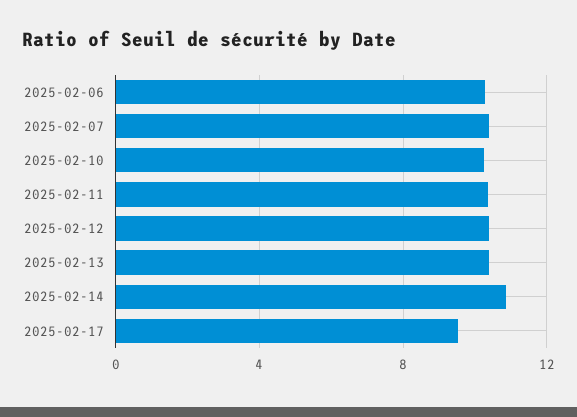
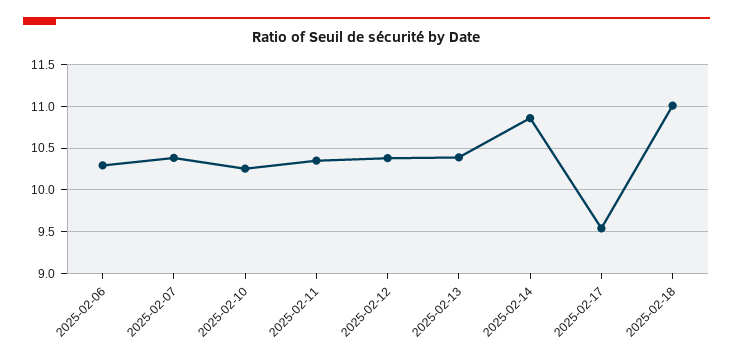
2025-02-18: none -> 11

